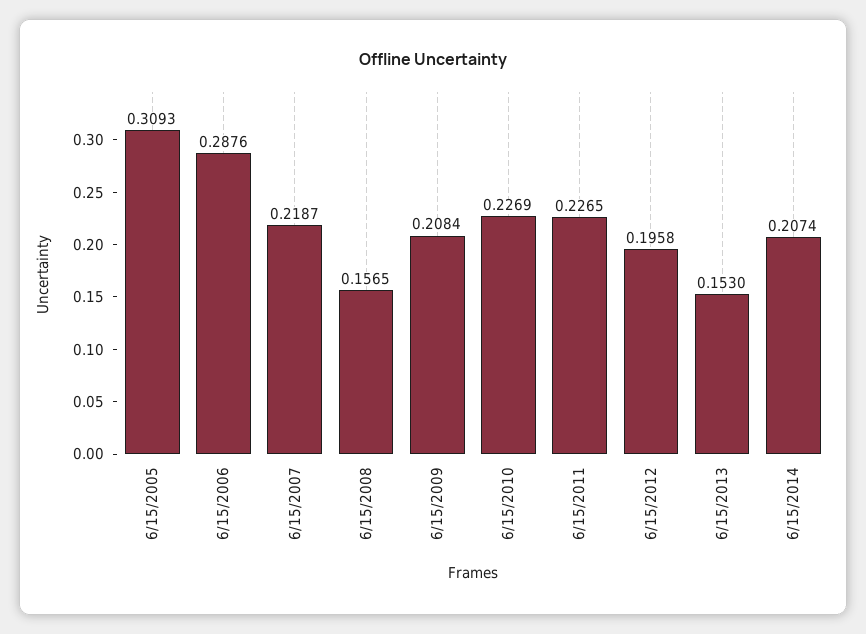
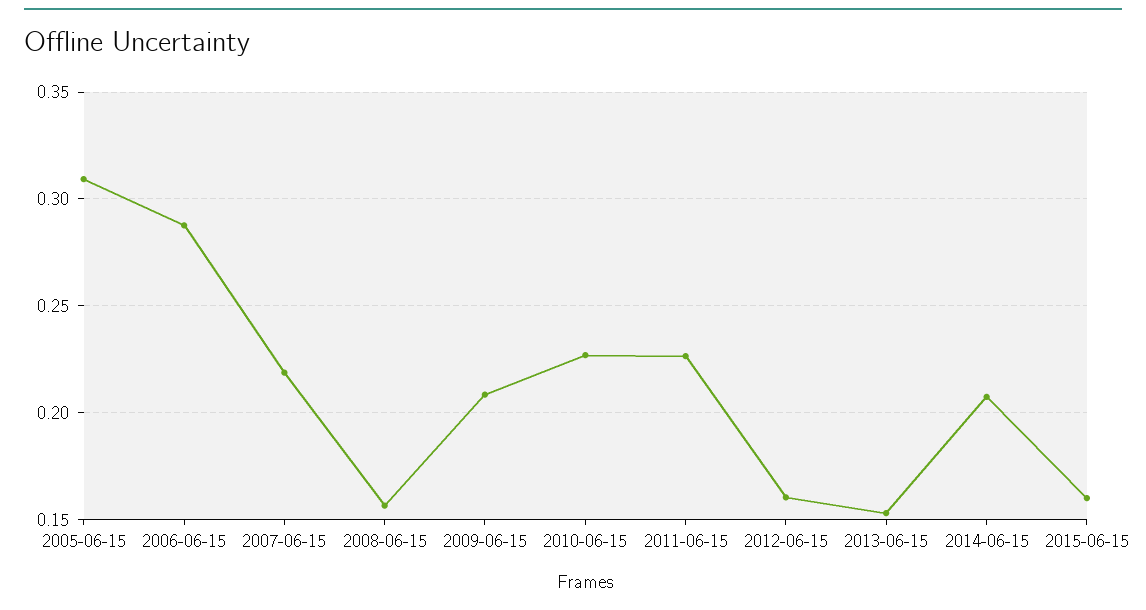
6/15/2012: 0.1958 -> 0.16
2015-06-15: none -> 0.16

